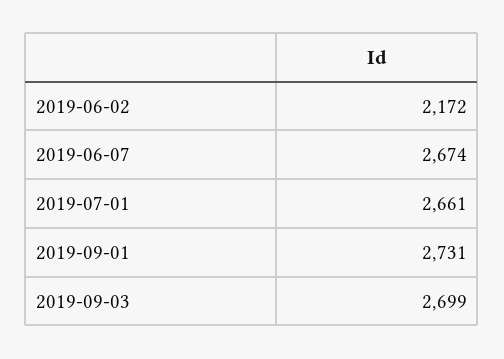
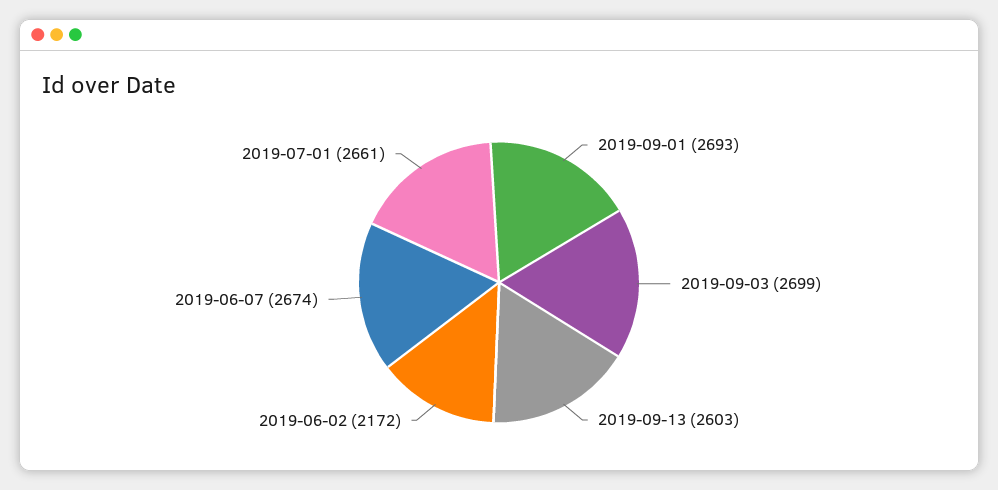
2019-09-01: 2731 -> 2693
2019-09-13: none -> 2603

